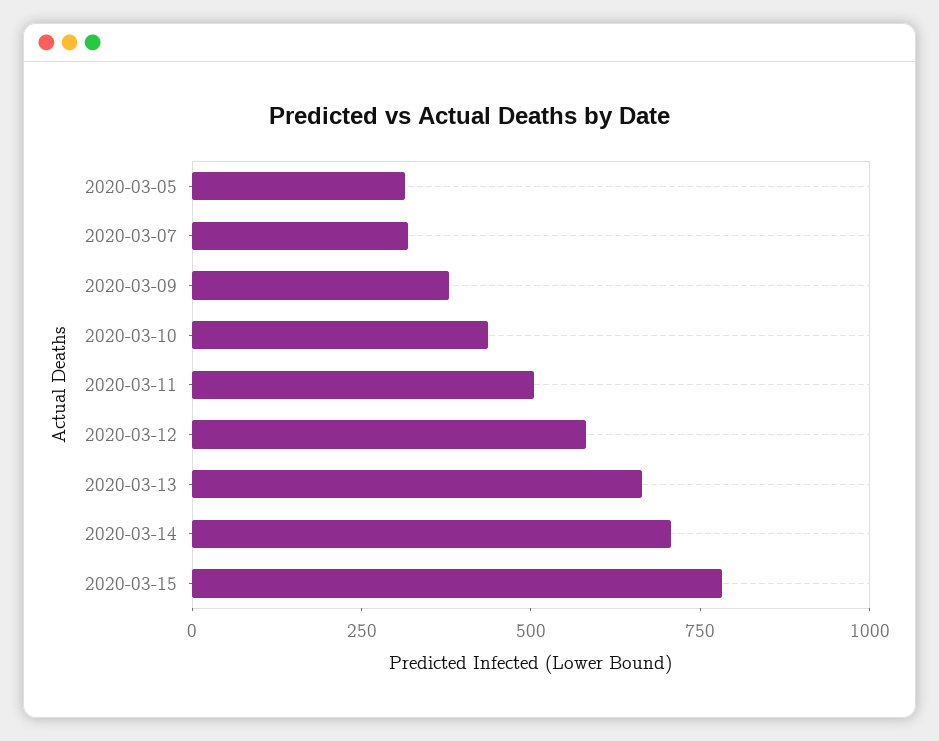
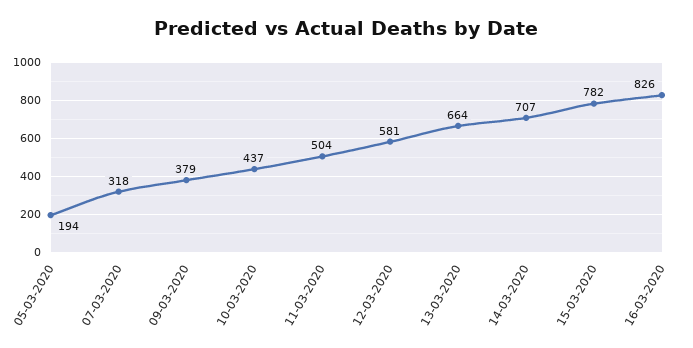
2020-03-05: 300 -> 194
16-03-2020: none -> 826

